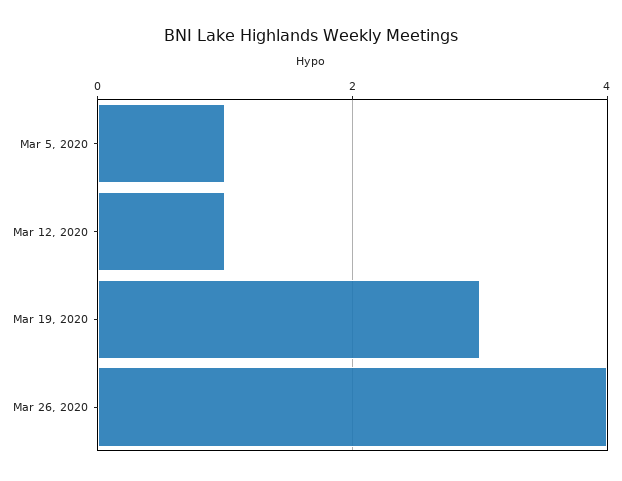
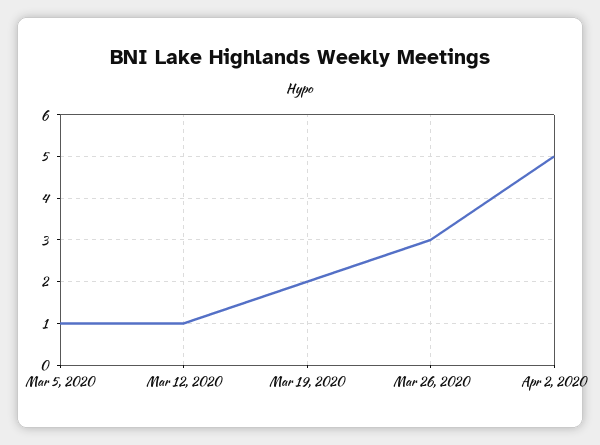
Mar 19, 2020: 3 -> 2
Mar 26, 2020: 4 -> 3
Apr 2, 2020: none -> 5

